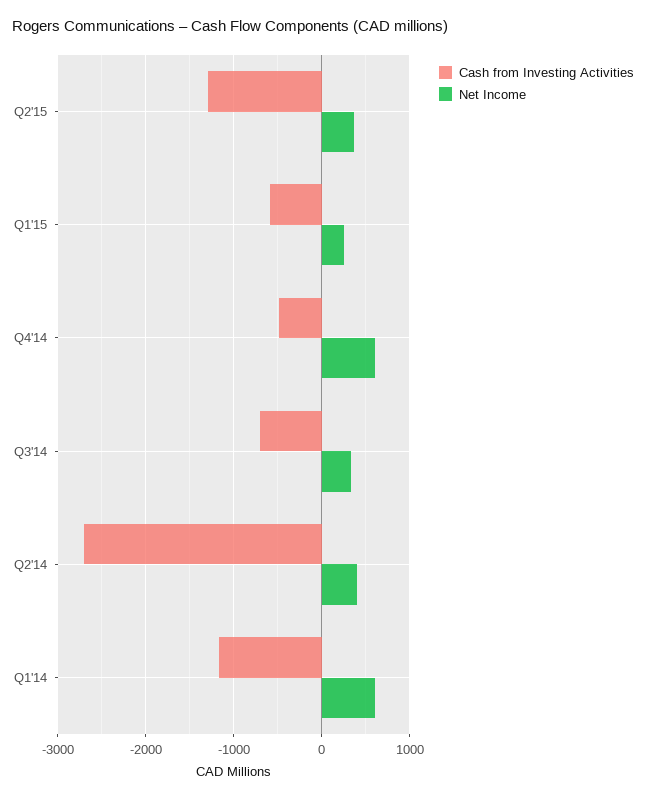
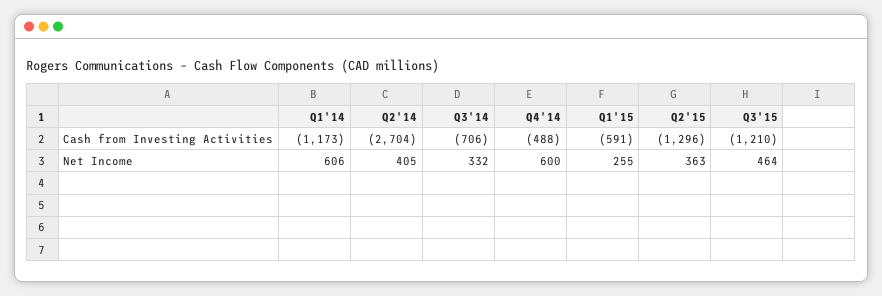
Cash from Investing Activities, Q3'15: none -> -1210
Net Income, Q3'15: none -> 464

